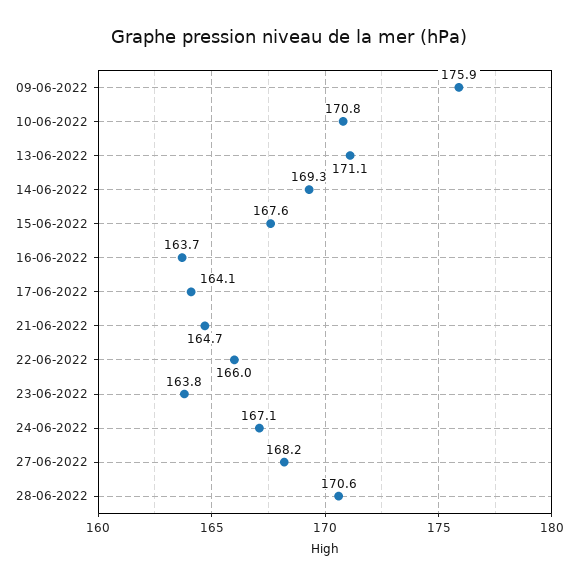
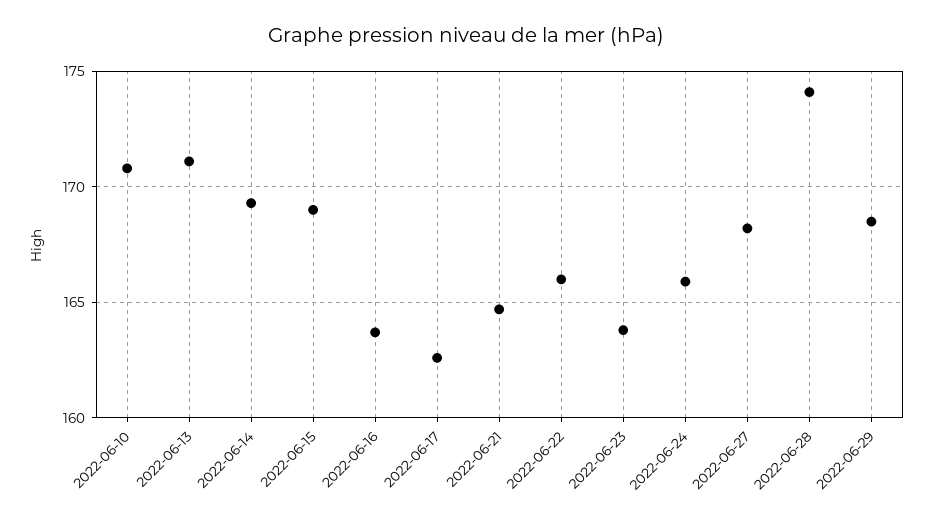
09-06-2022: 175.9 -> none
15-06-2022: 167.6 -> 169
17-06-2022: 164.1 -> 162.5
24-06-2022: 167.1 -> 166
28-06-2022: 170.6 -> 174
2022-06-29: none -> 168.5

